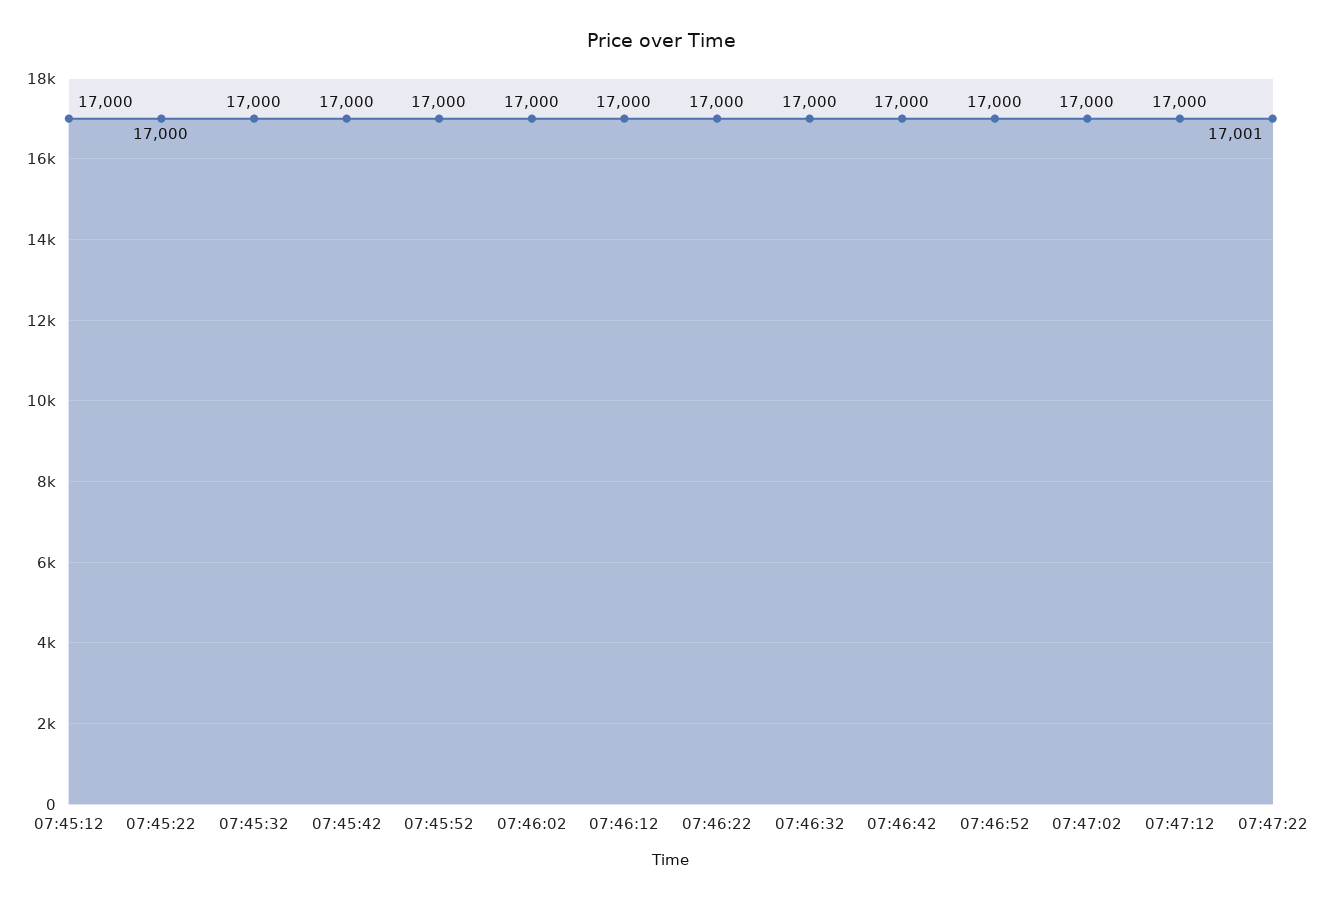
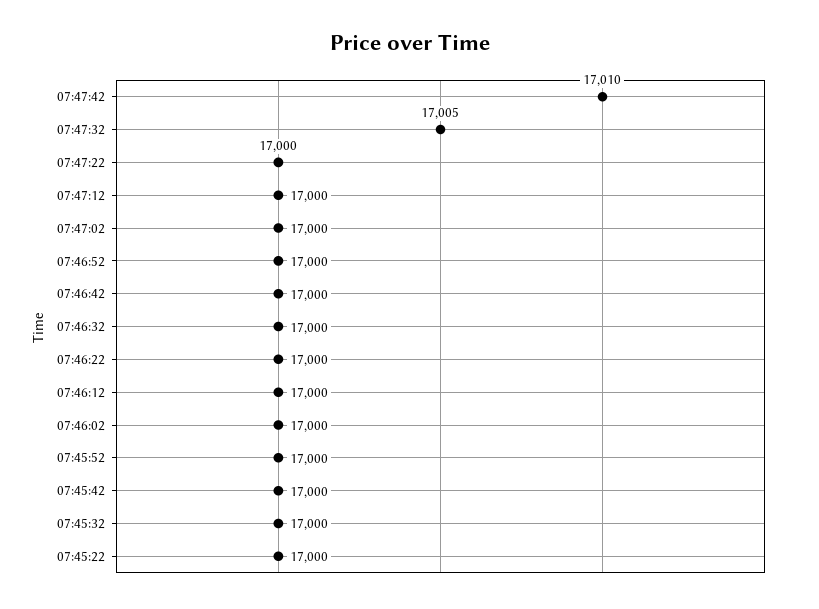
07:45:12: 17000 -> none
07:47:22: 17001 -> 17000
07:47:42: none -> 17010
07:47:32: none -> 17005

